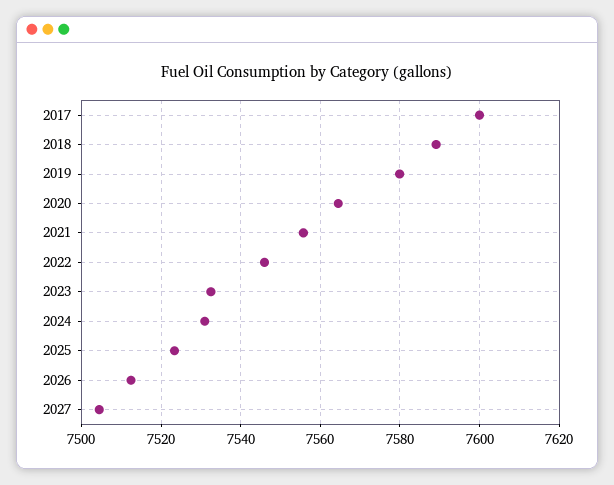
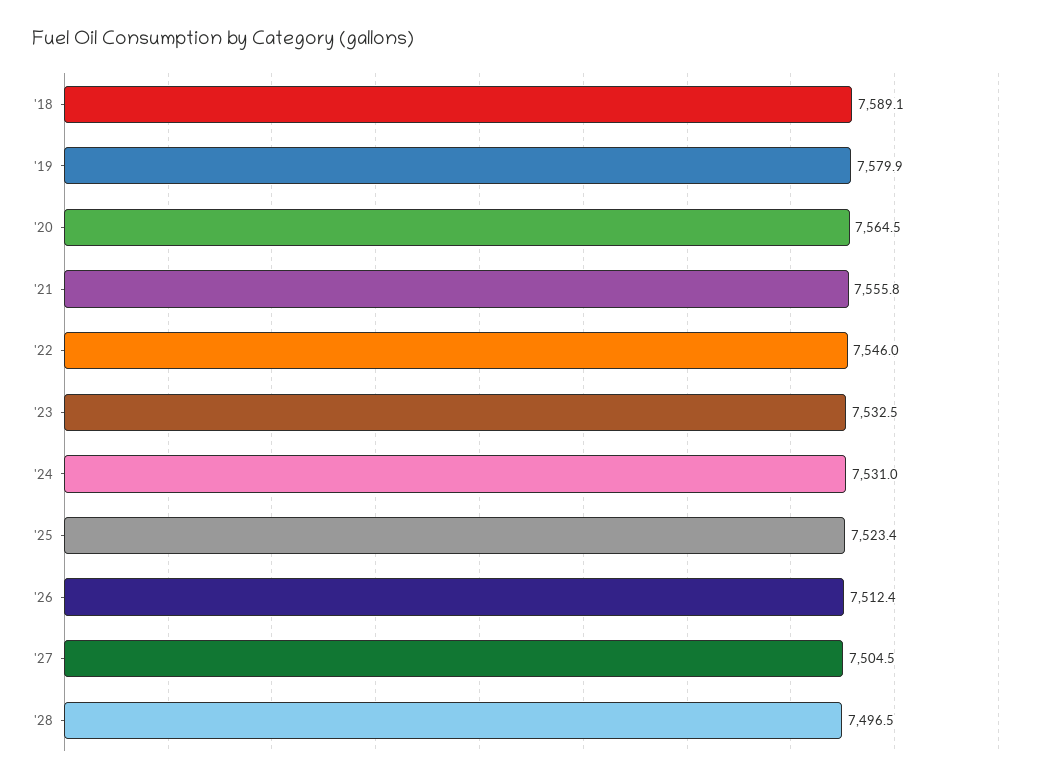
2017: 7600 -> none
'28: none -> 7496.5

